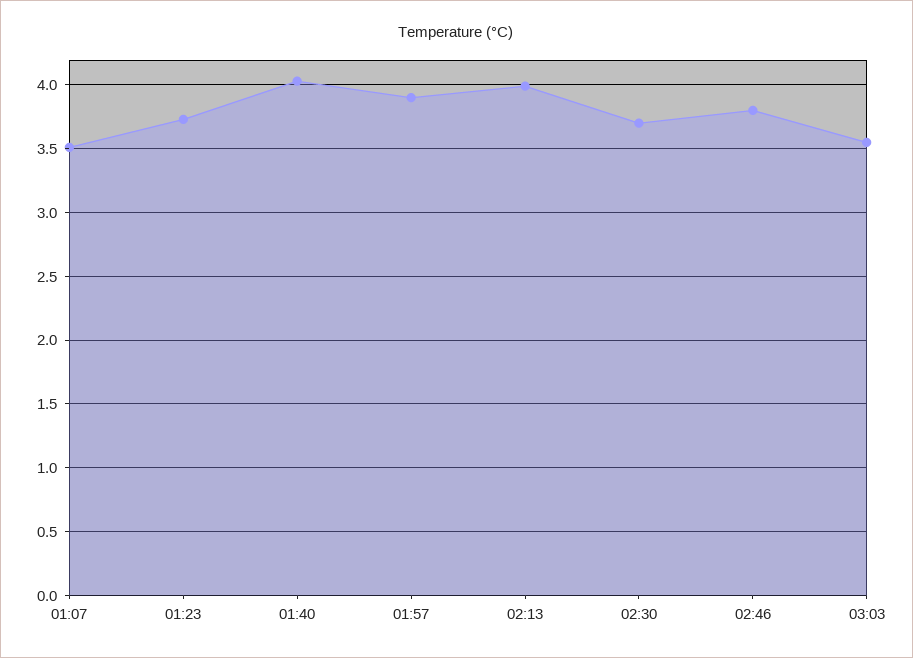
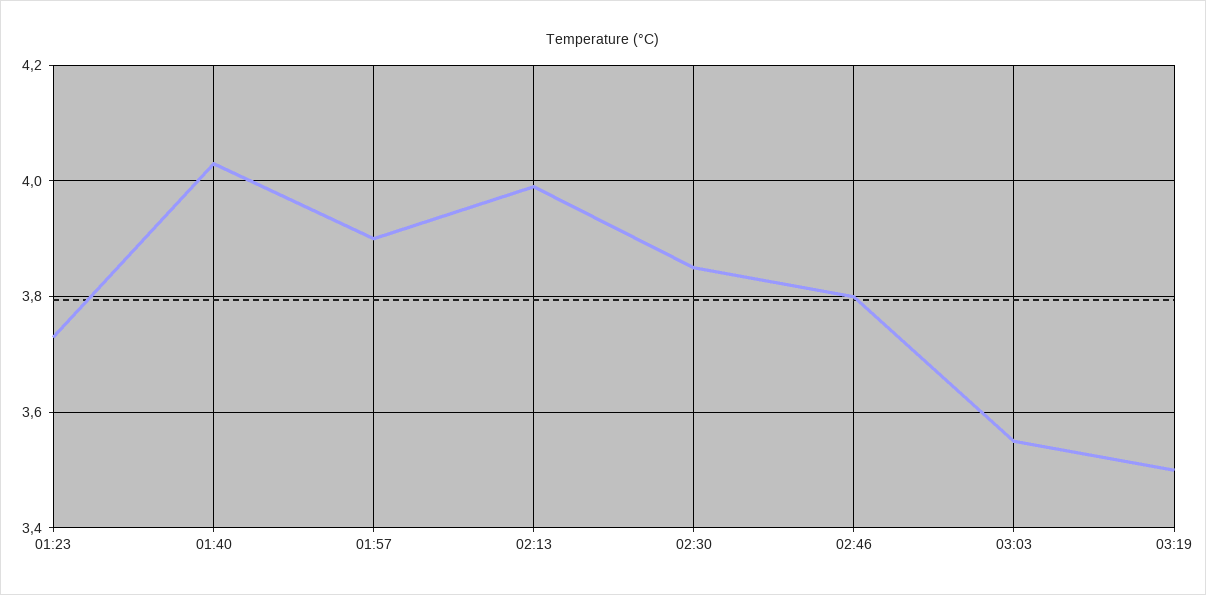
01:07: 3.5 -> none
02:30: 3.7 -> 3.85
03:19: none -> 3.5

